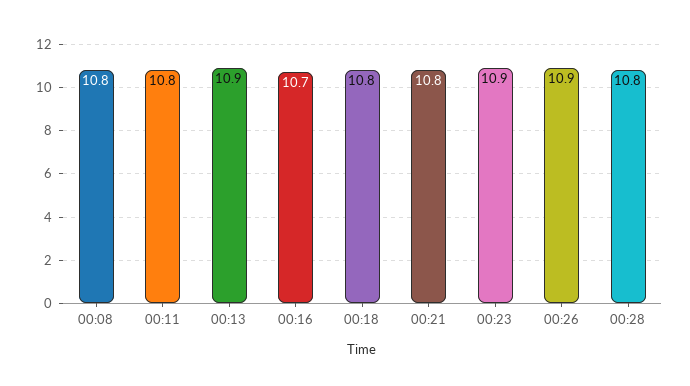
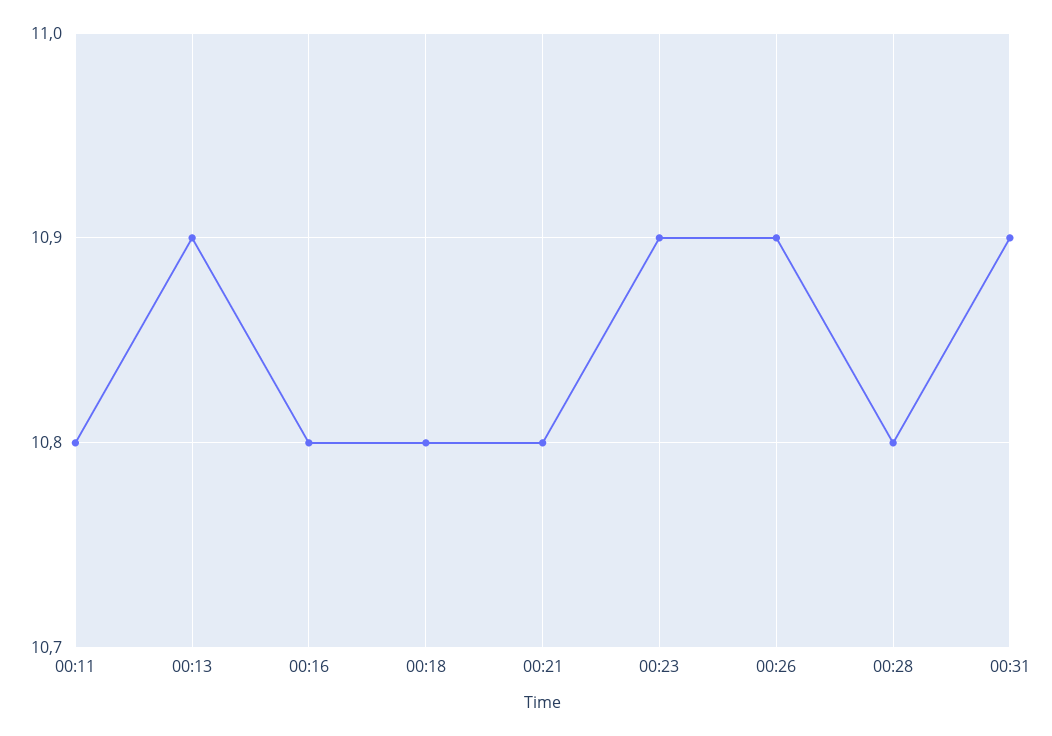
00:08: 10.8 -> none
00:16: 10.7 -> 10.8
00:31: none -> 10.9

